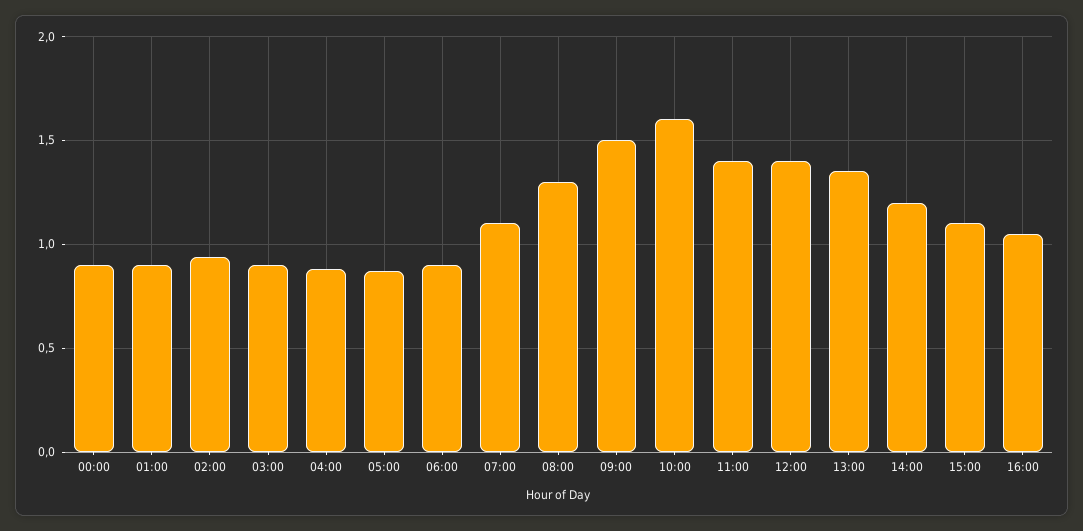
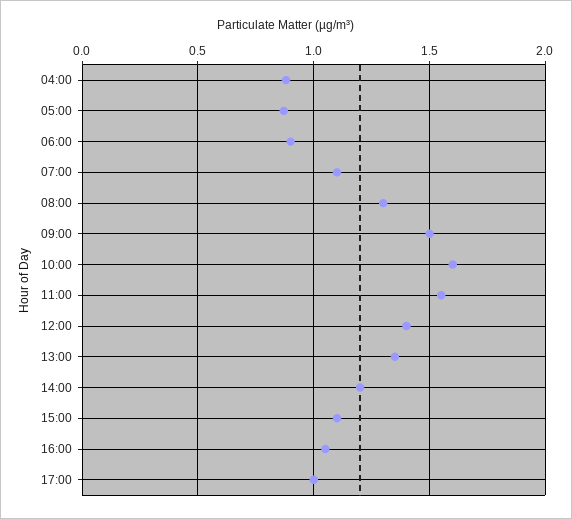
00:00: 0.9 -> none
01:00: 0.9 -> none
02:00: 0.95 -> none
03:00: 0.9 -> none
11:00: 1.4 -> 1.55
17:00: none -> 1

